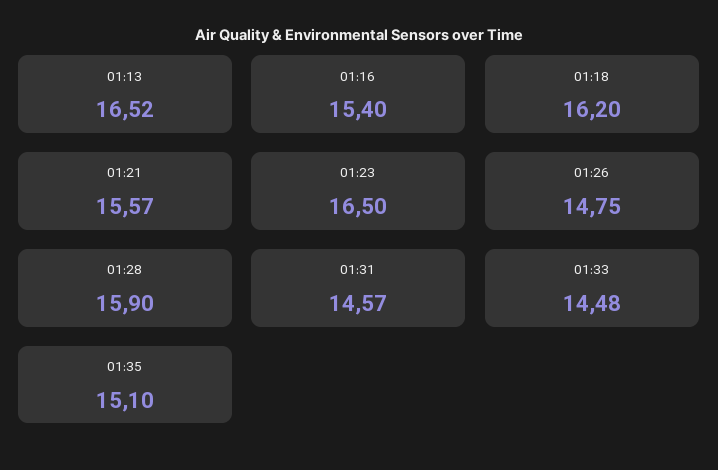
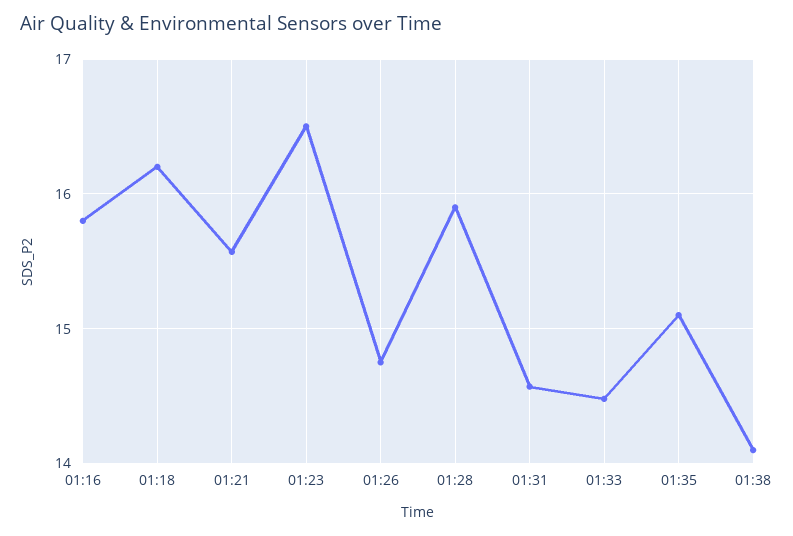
01:13: 16.52 -> none
01:16: 15.4 -> 15.8
01:38: none -> 14.1

